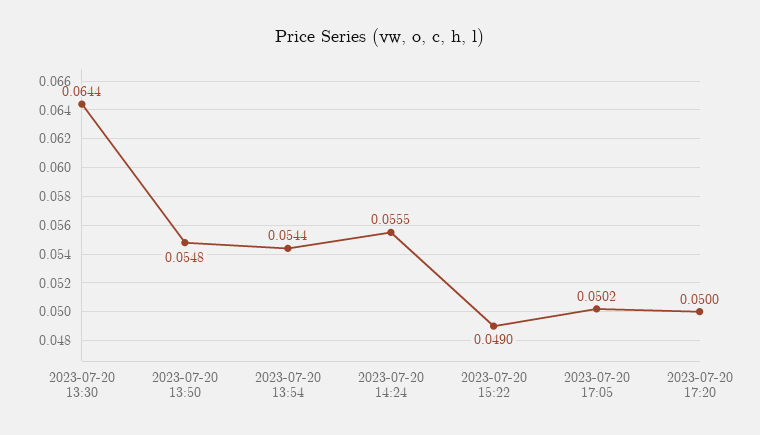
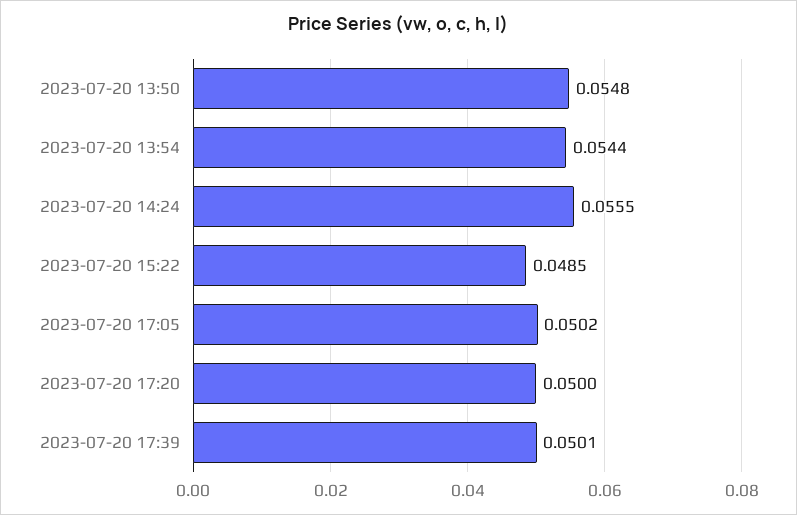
2023-07-20 13:30: 0.0644 -> none
2023-07-20 15:22: 0.049 -> 0.0485
2023-07-20 17:39: none -> 0.0501

